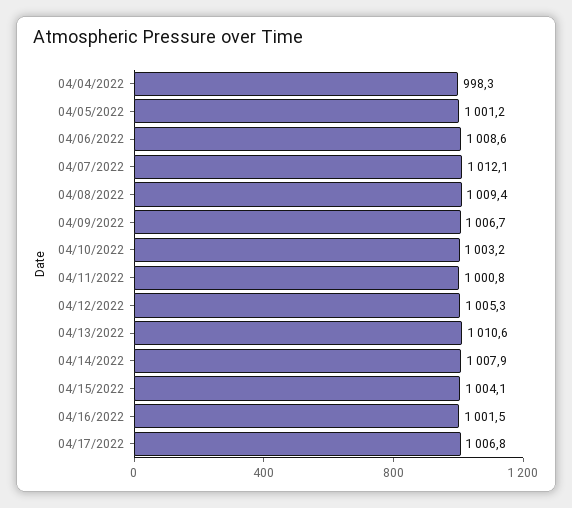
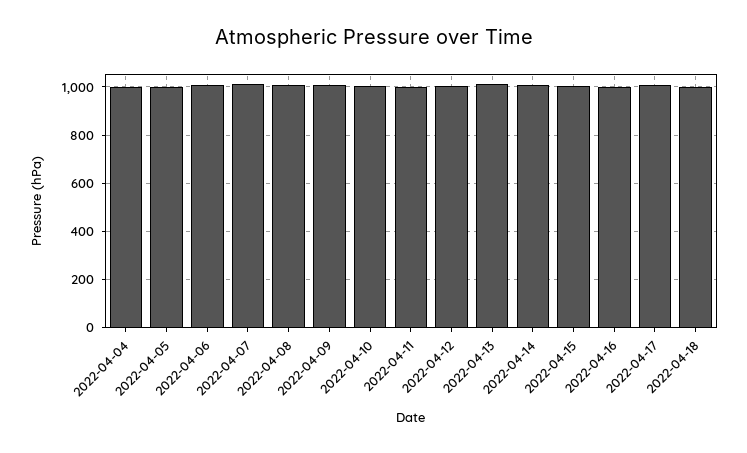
2022-04-18: none -> 1000

